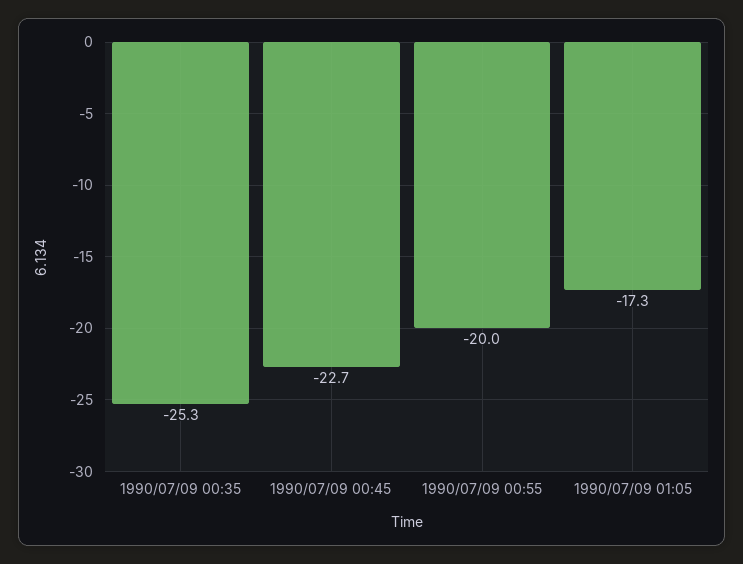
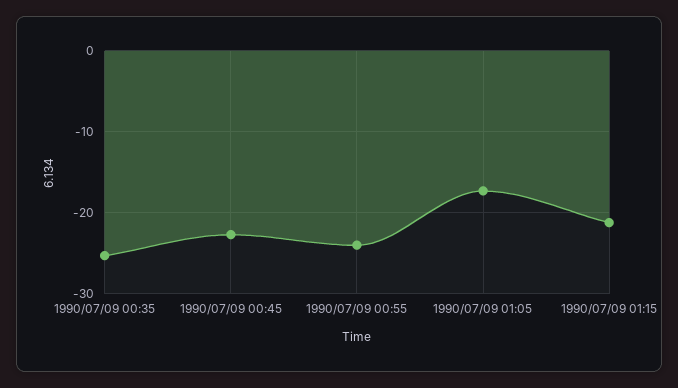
1990/07/09 00:55: -20 -> -24
1990/07/09 01:15: none -> -21

